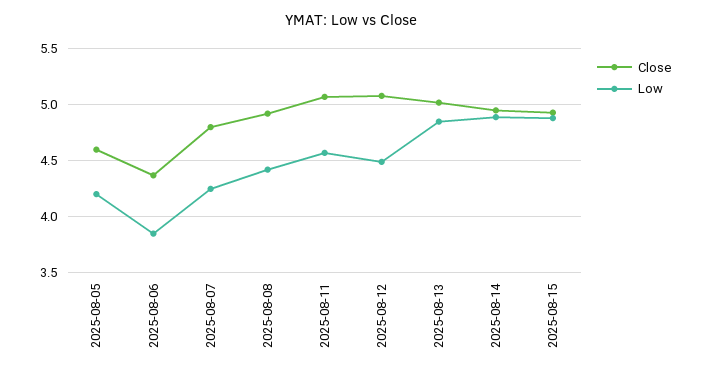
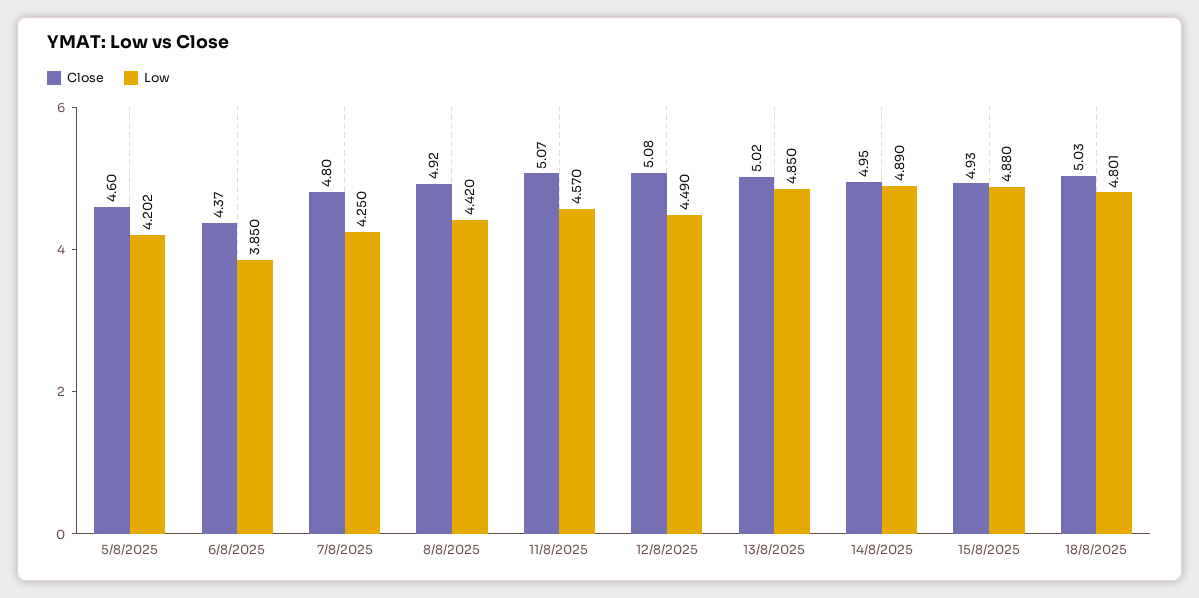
Close, 18/8/2025: none -> 5.03
Low, 18/8/2025: none -> 4.801

